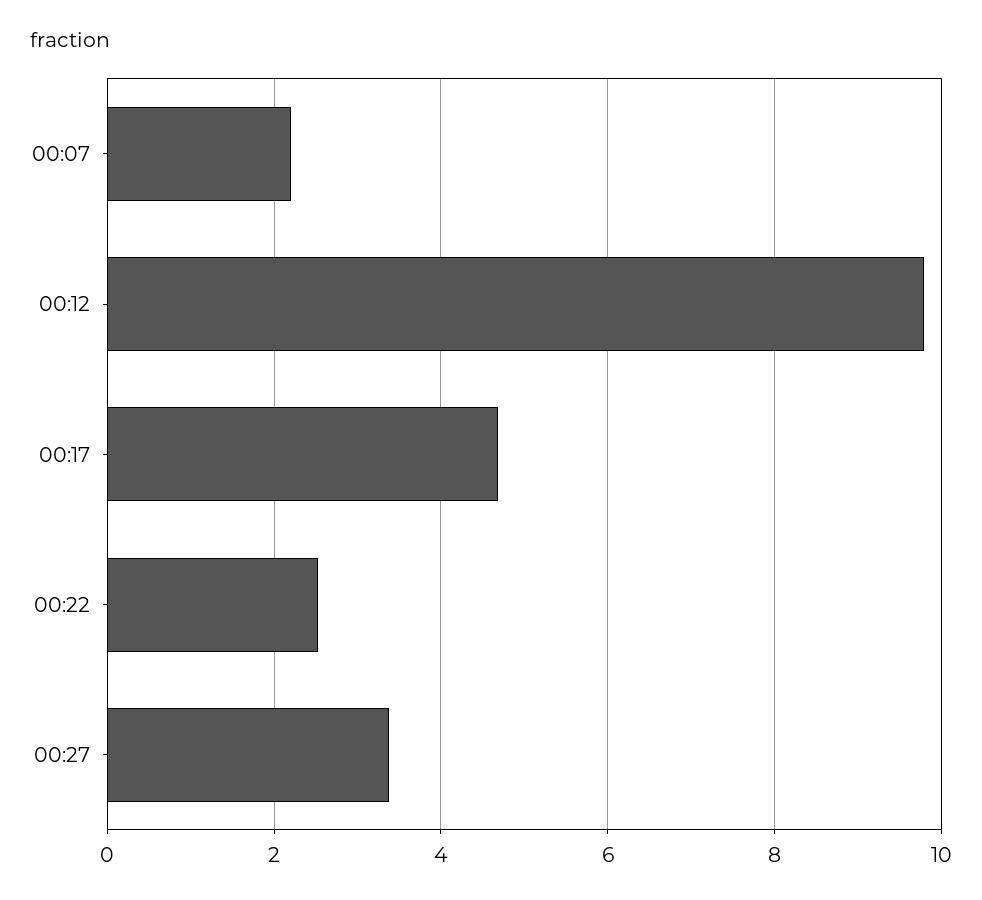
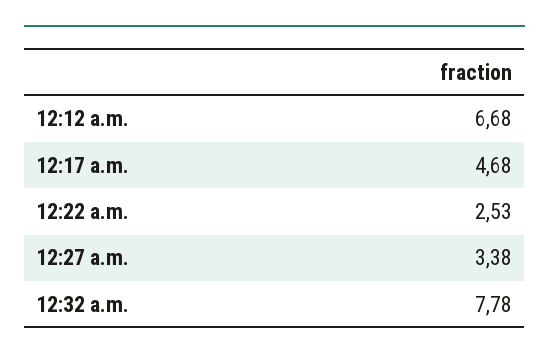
00:07: 2.2 -> none
00:12: 9.8 -> 6.68
12:32 a.m.: none -> 7.78

